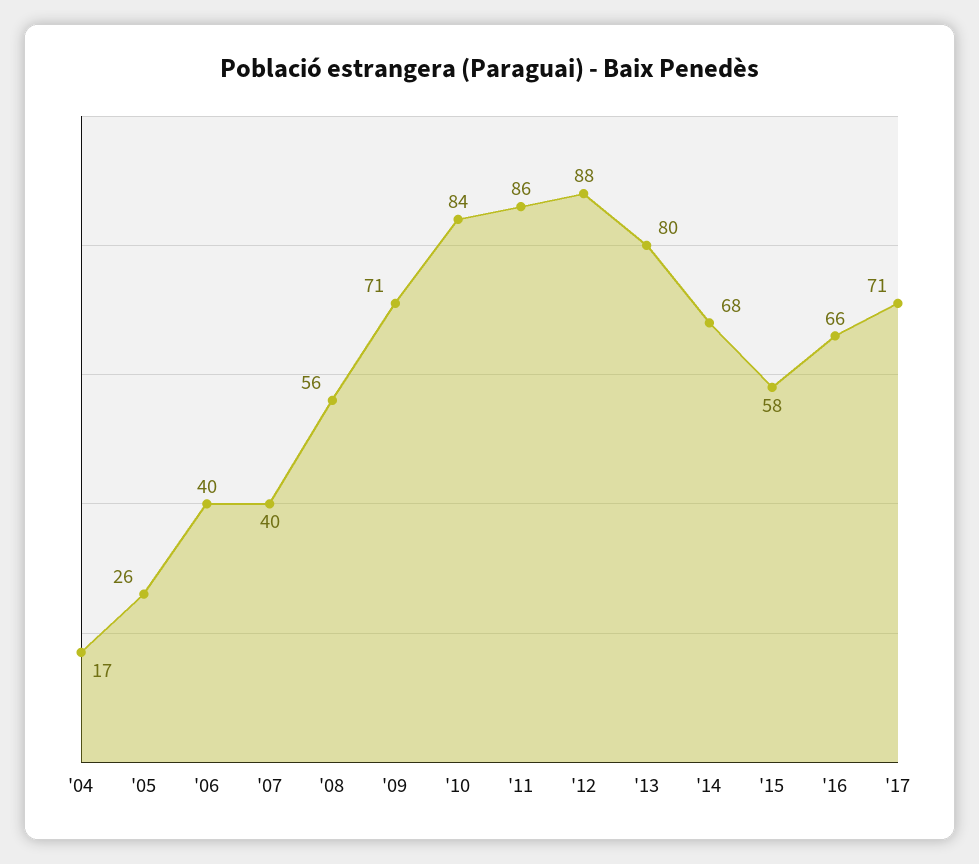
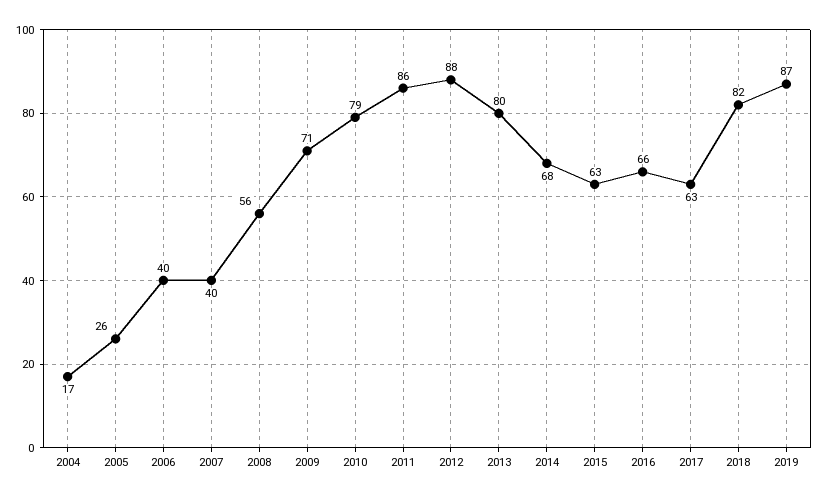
'10: 84 -> 79
'15: 58 -> 63
'17: 71 -> 63
2018: none -> 82
2019: none -> 87

